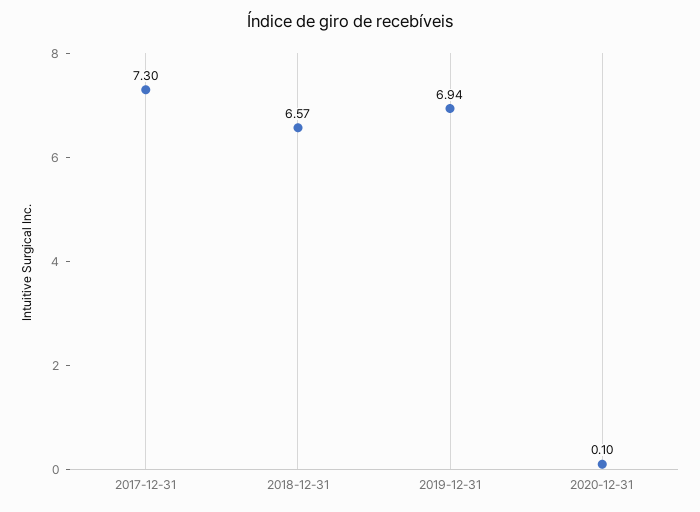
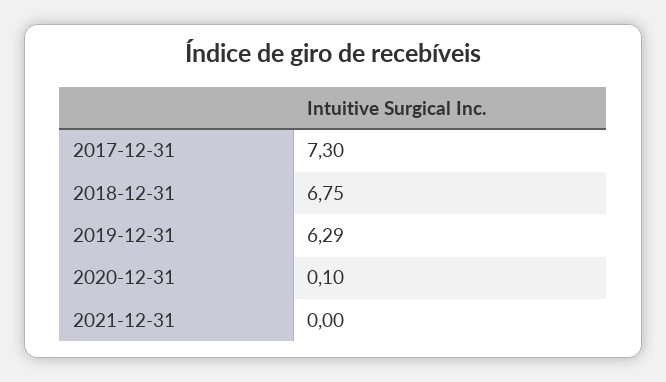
2018-12-31: 6.57 -> 6.75
2019-12-31: 6.94 -> 6.29
2021-12-31: none -> 0

